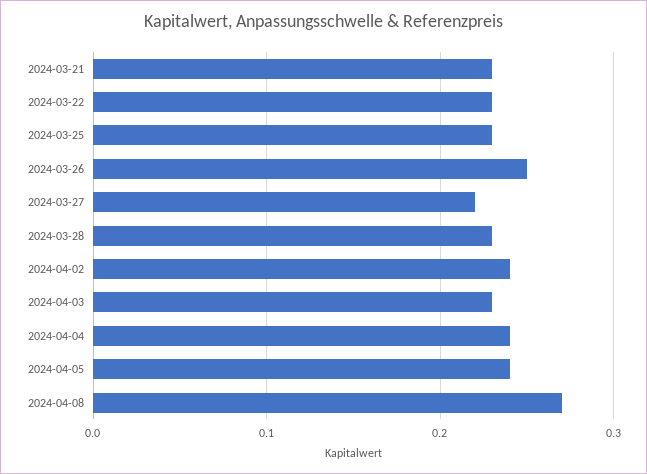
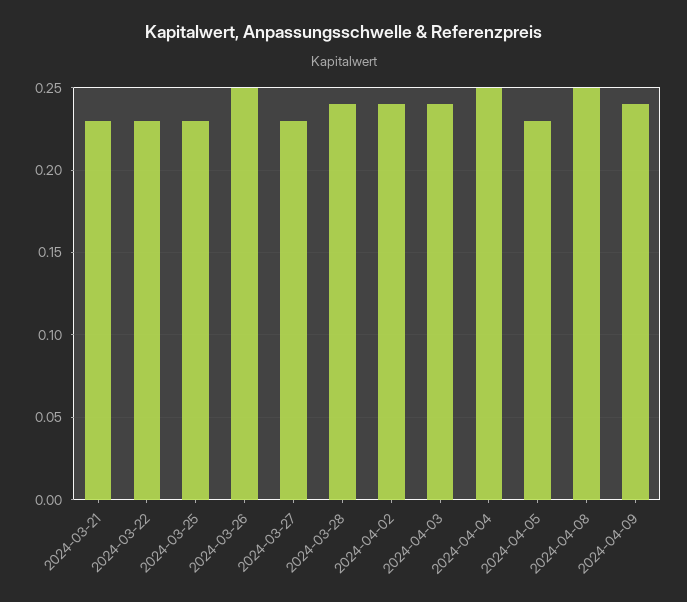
2024-03-27: 0.22 -> 0.23
2024-03-28: 0.23 -> 0.24
2024-04-03: 0.23 -> 0.24
2024-04-04: 0.24 -> 0.25
2024-04-05: 0.24 -> 0.23
2024-04-08: 0.27 -> 0.25
2024-04-09: none -> 0.24

